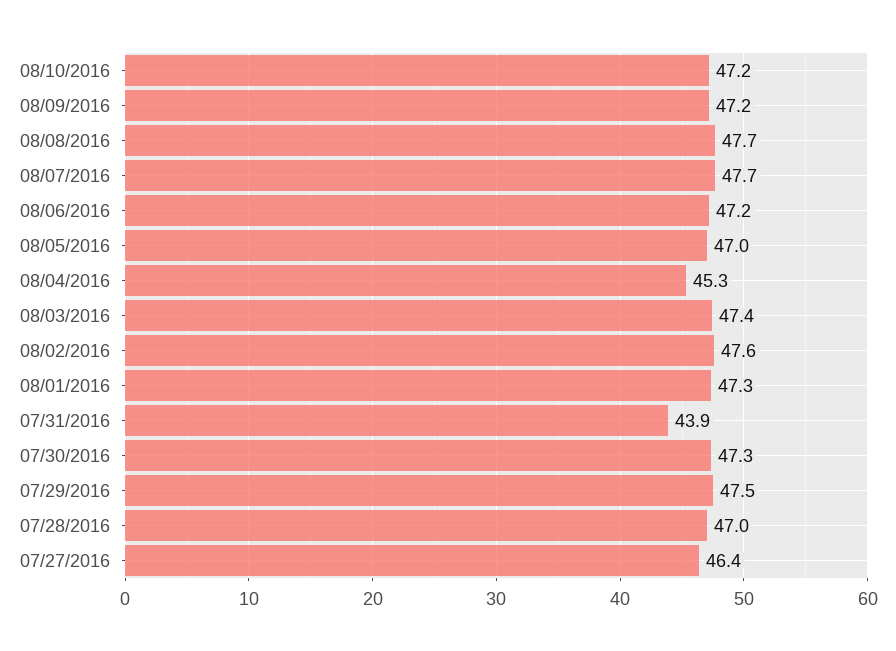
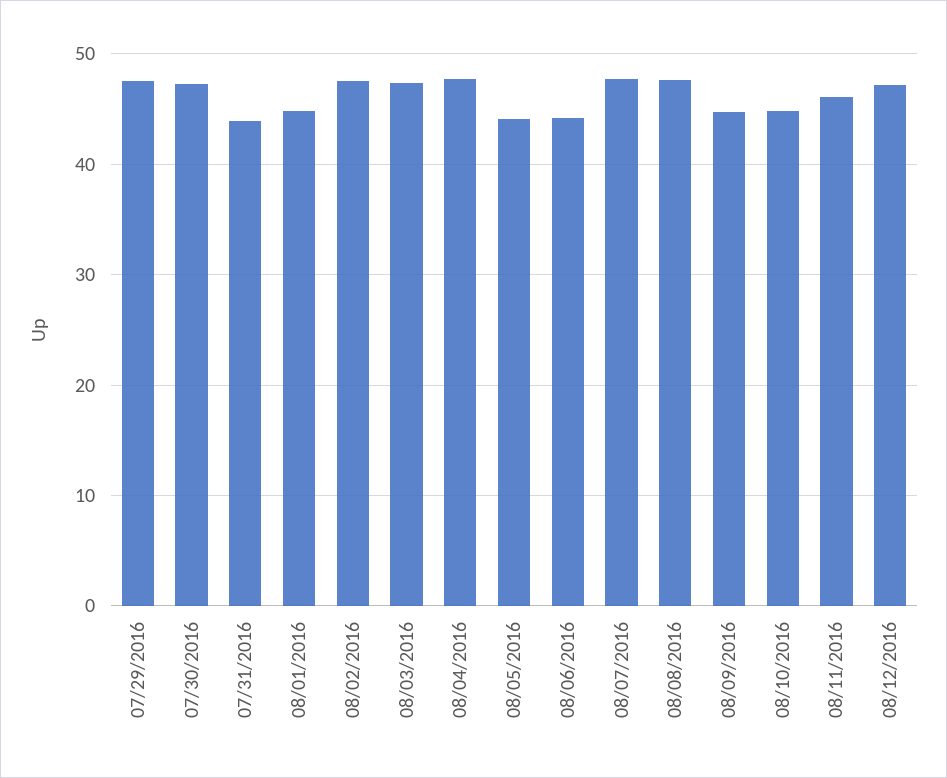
08/10/2016: 47.2 -> 45
08/09/2016: 47.2 -> 45
08/06/2016: 47.2 -> 44
08/05/2016: 47 -> 44
08/04/2016: 45.3 -> 48
08/01/2016: 47.3 -> 45
07/28/2016: 47 -> none
07/27/2016: 46.4 -> none
08/11/2016: none -> 46
08/12/2016: none -> 47

